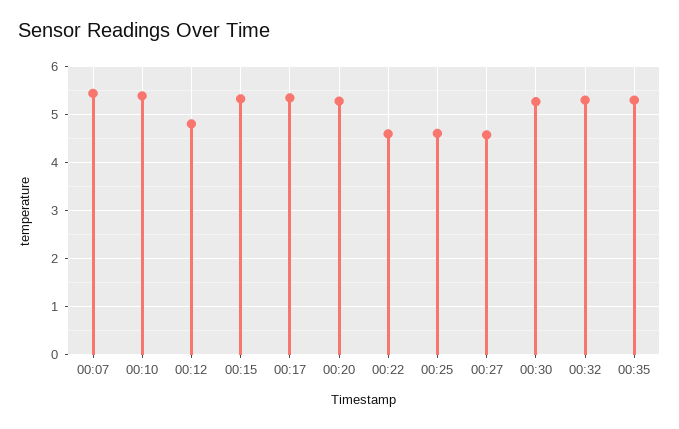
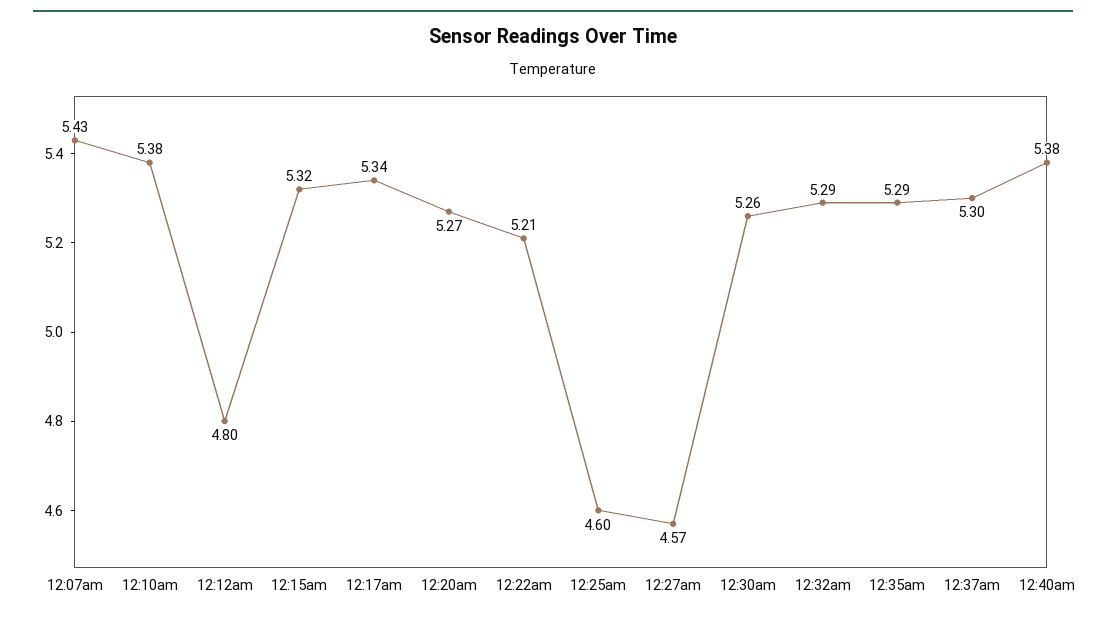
00:22: 4.6 -> 5.21
12:37am: none -> 5.3
12:40am: none -> 5.38

